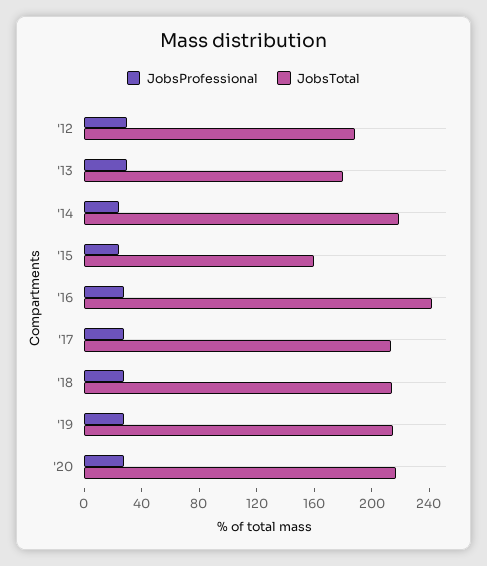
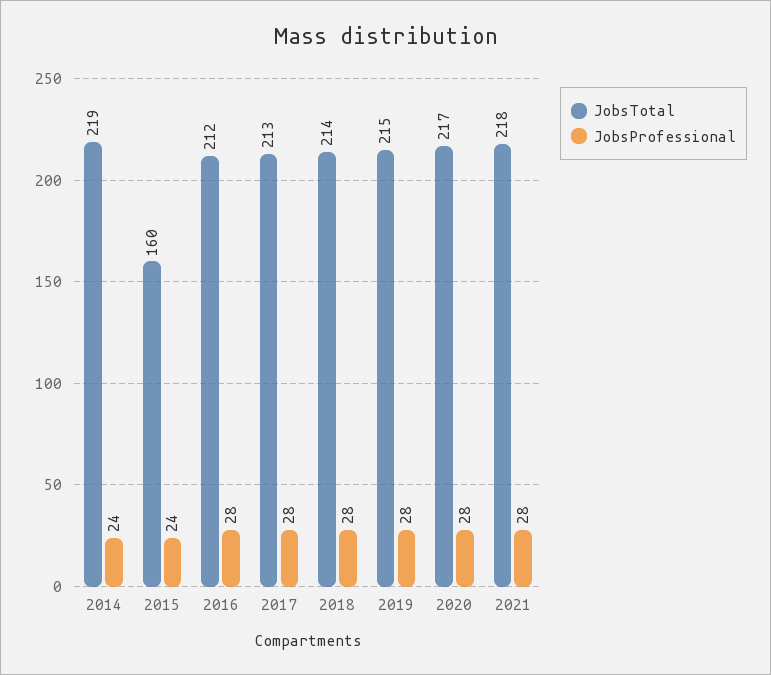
JobsProfessional, '12: 30 -> none
JobsTotal, '12: 190 -> none
JobsProfessional, '13: 30 -> none
JobsTotal, '13: 180 -> none
JobsTotal, '16: 240 -> 212
JobsTotal, 2021: none -> 218
JobsProfessional, 2021: none -> 28

